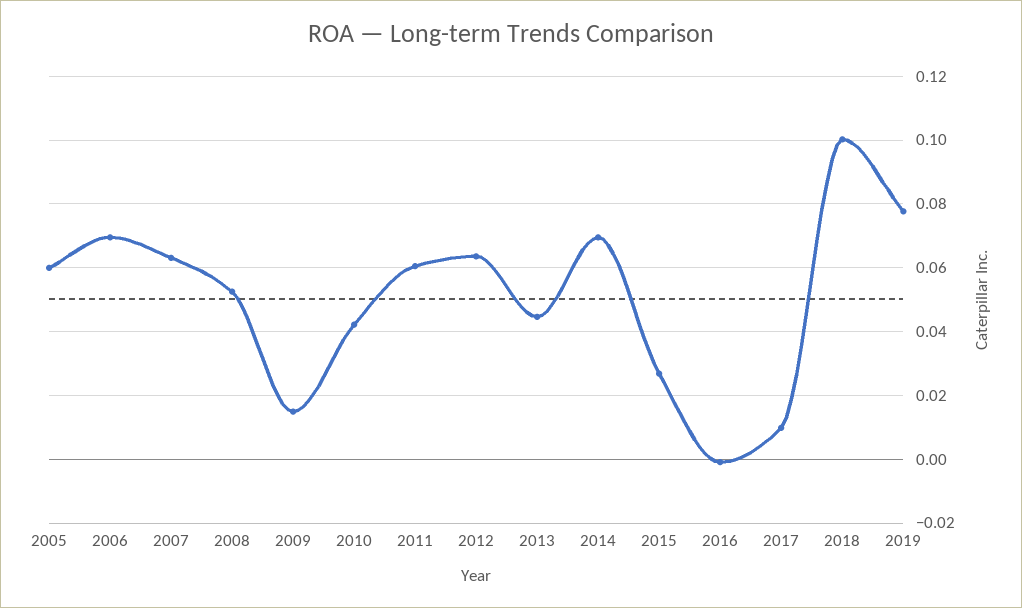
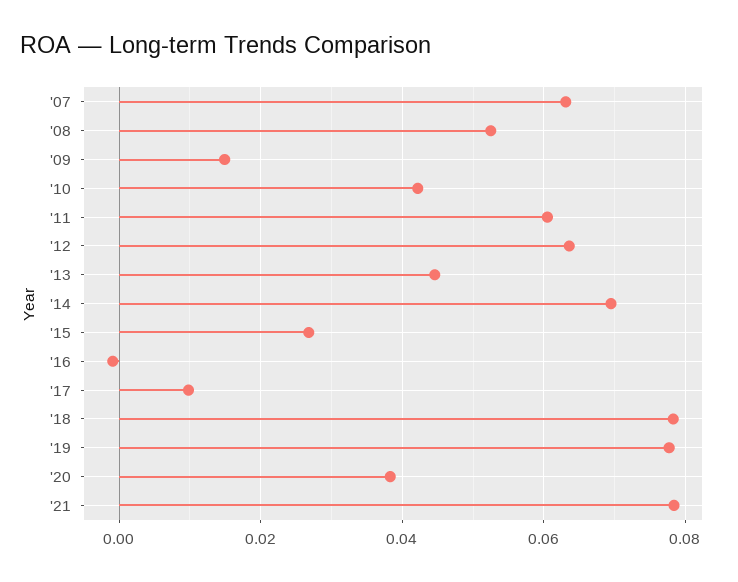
2005: 0.06 -> none
2006: 0.07 -> none
2018: 0.1 -> 0.078
'20: none -> 0.038
'21: none -> 0.078

